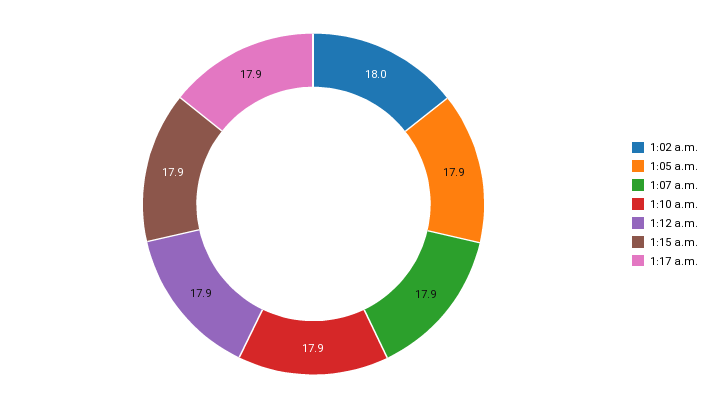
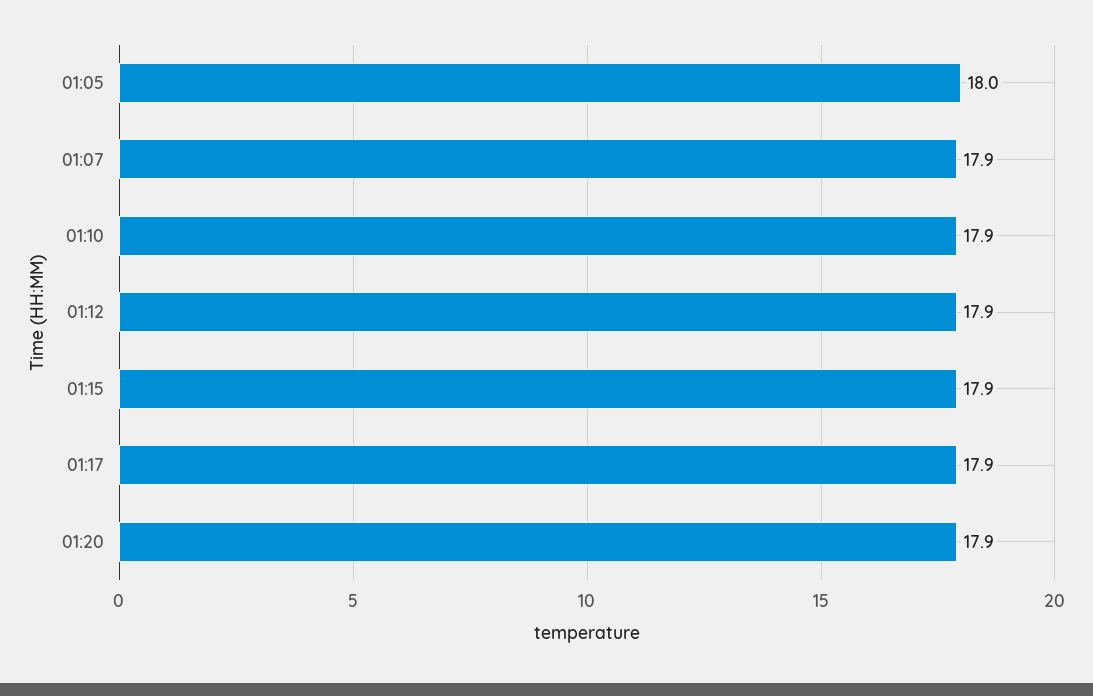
1:02 a.m.: 18 -> none
1:05 a.m.: 17.9 -> 18
01:20: none -> 17.9

